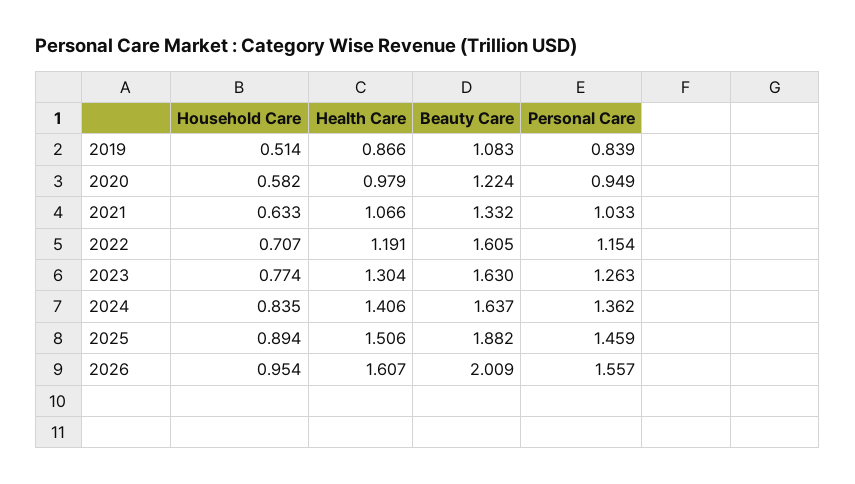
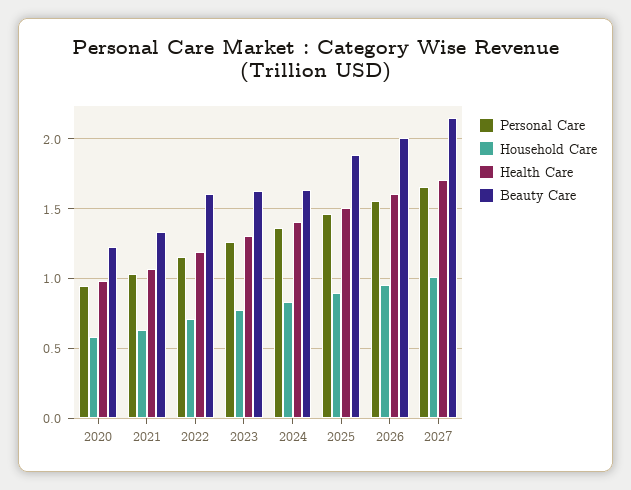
Household Care, 2019: 0.514 -> none
Health Care, 2019: 0.866 -> none
Beauty Care, 2019: 1.083 -> none
Personal Care, 2019: 0.839 -> none
Personal Care, 2027: none -> 1.65
Household Care, 2027: none -> 1
Health Care, 2027: none -> 1.7
Beauty Care, 2027: none -> 2.15

